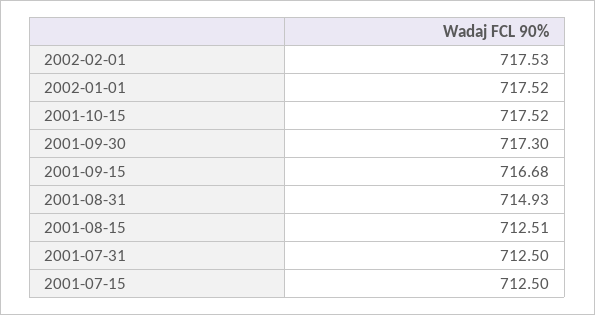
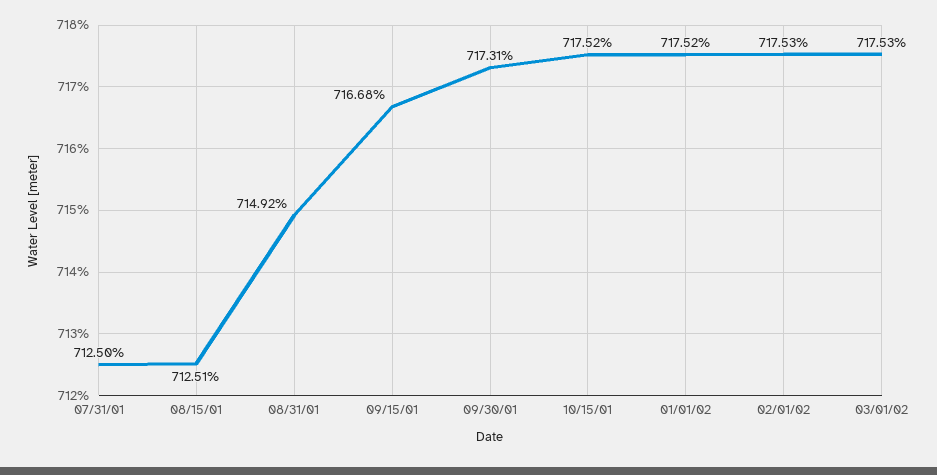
2001-09-30: 717.3 -> 717.31
2001-08-31: 714.93 -> 714.92
2001-07-15: 712.5 -> none
03/01/02: none -> 717.53

